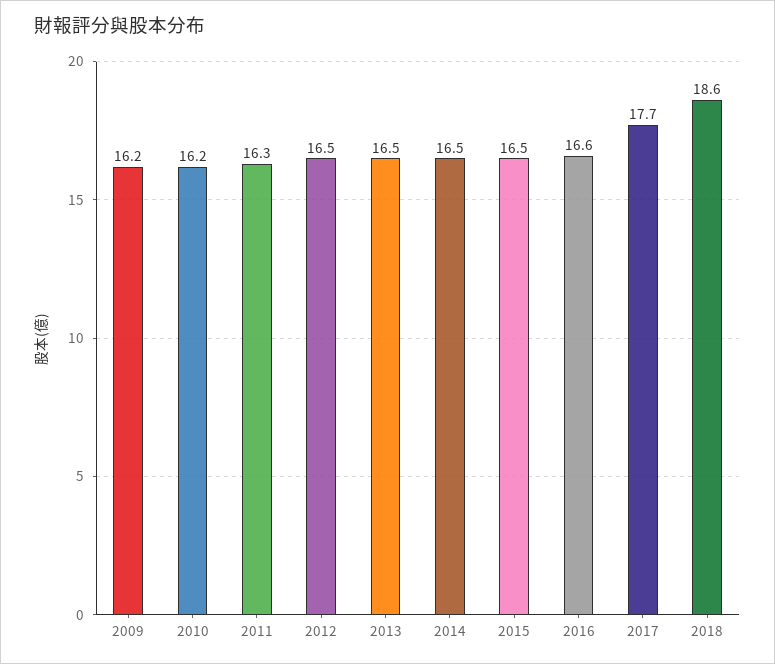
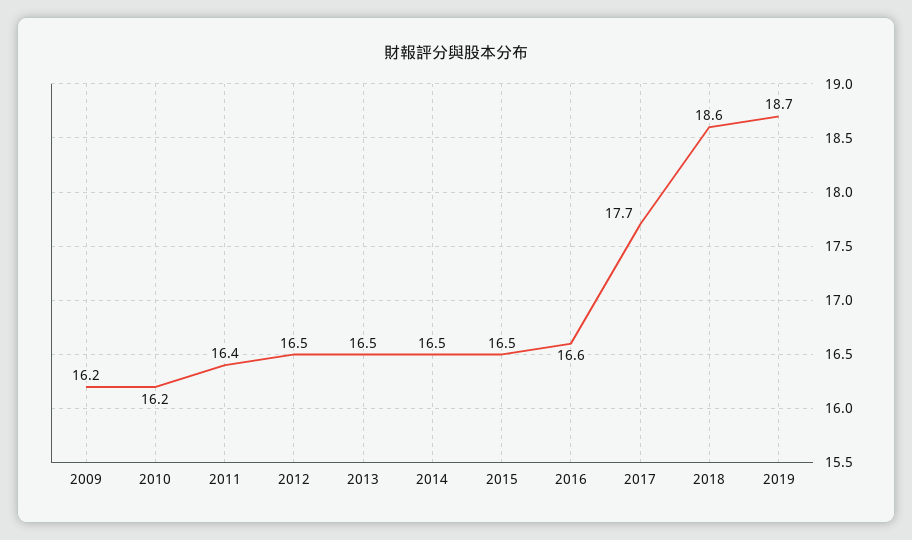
2011: 16.3 -> 16.4
2019: none -> 18.7

